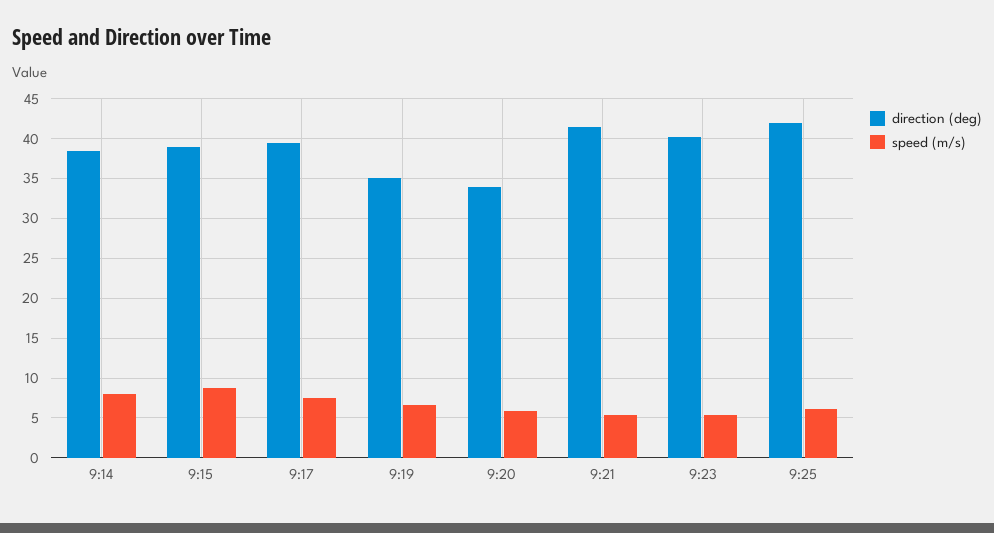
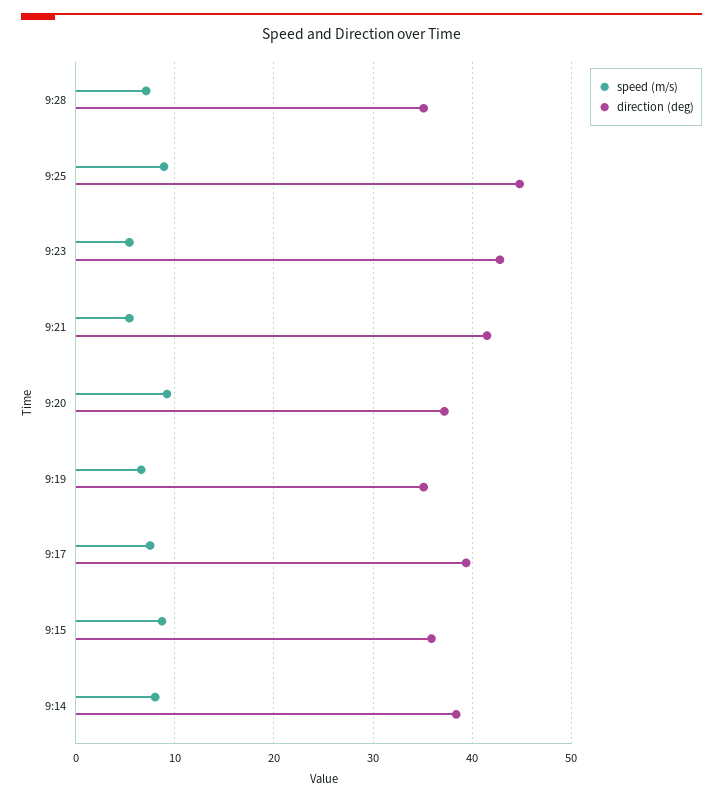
direction (deg), 9:15: 39 -> 36
direction (deg), 9:20: 34 -> 37
speed (m/s), 9:20: 6 -> 9
direction (deg), 9:23: 40 -> 43
direction (deg), 9:25: 42 -> 45
speed (m/s), 9:25: 6 -> 9
speed (m/s), 9:28: none -> 7
direction (deg), 9:28: none -> 35

